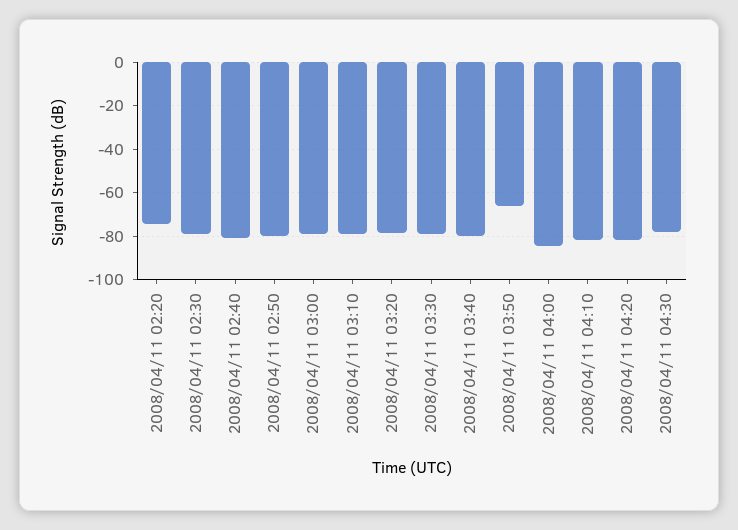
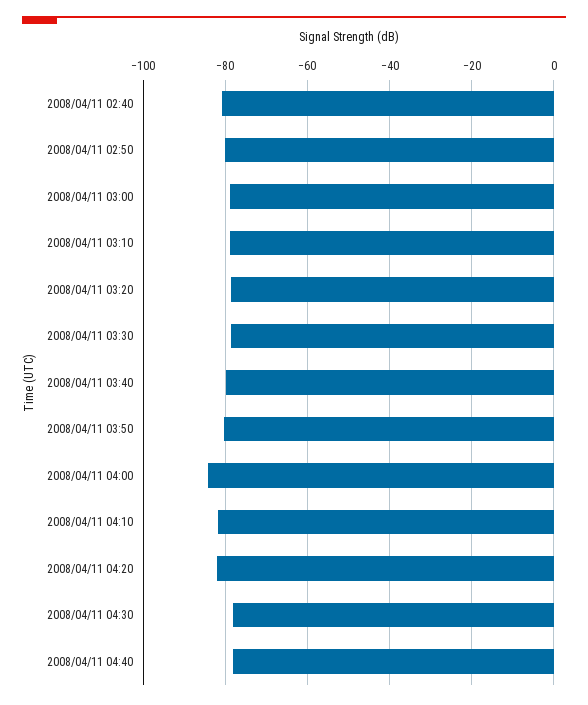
2008/04/11 02:20: -75 -> none
2008/04/11 02:30: -80 -> none
2008/04/11 03:50: -65 -> -80
2008/04/11 04:40: none -> -78

